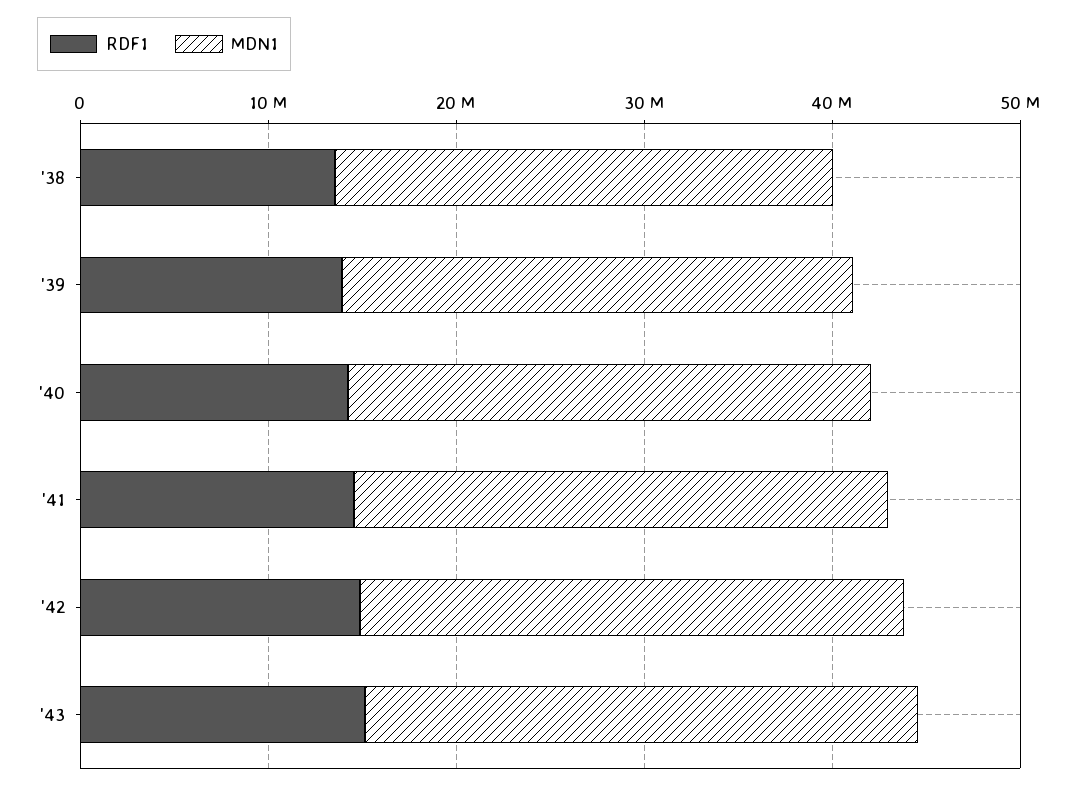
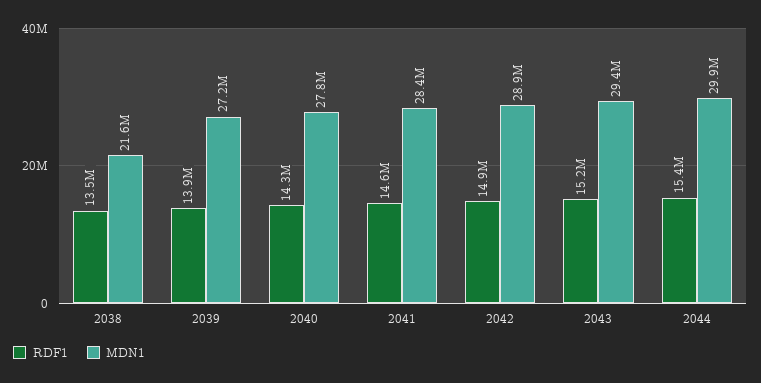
MDN1, '38: 26000000 -> 21600000
RDF1, 2044: none -> 15400000
MDN1, 2044: none -> 29900000

